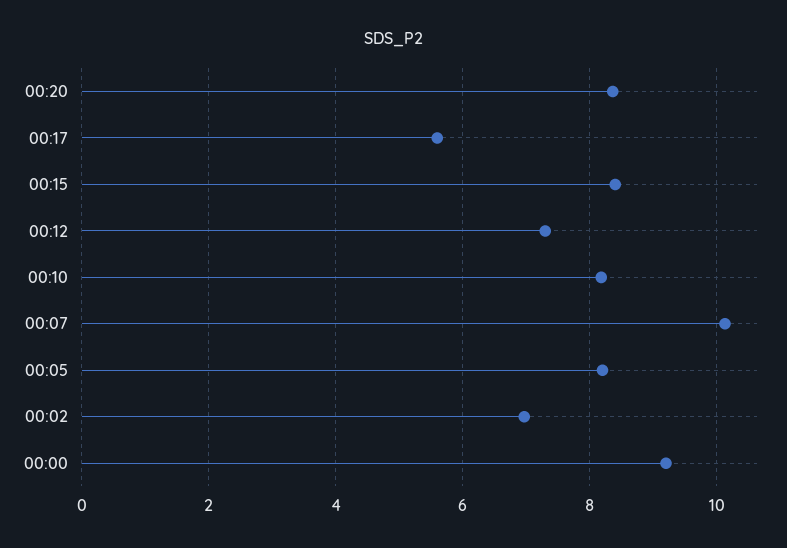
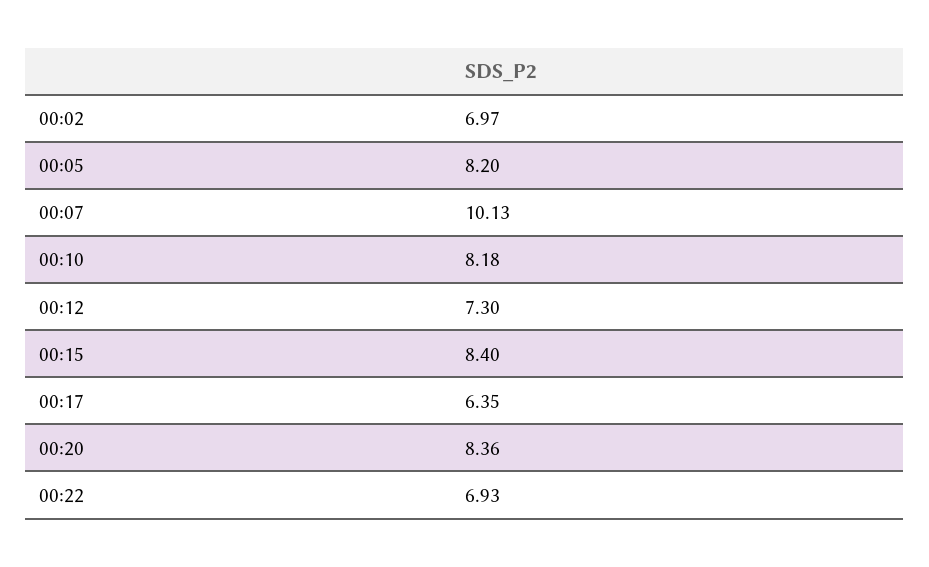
00:17: 5.6 -> 6.35
00:00: 9.2 -> none
00:22: none -> 6.93

